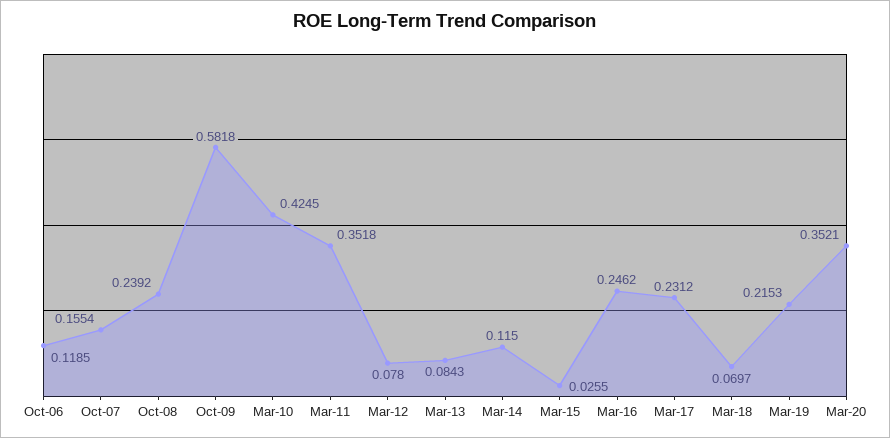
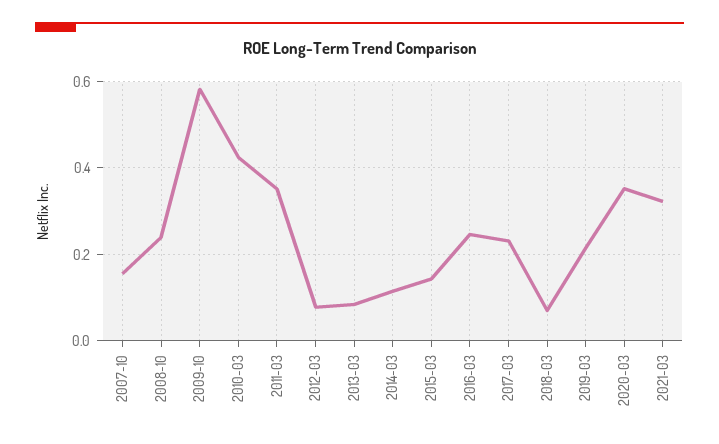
Oct-06: 0.1185 -> none
Mar-15: 0.0255 -> 0.14
2021-03: none -> 0.32

